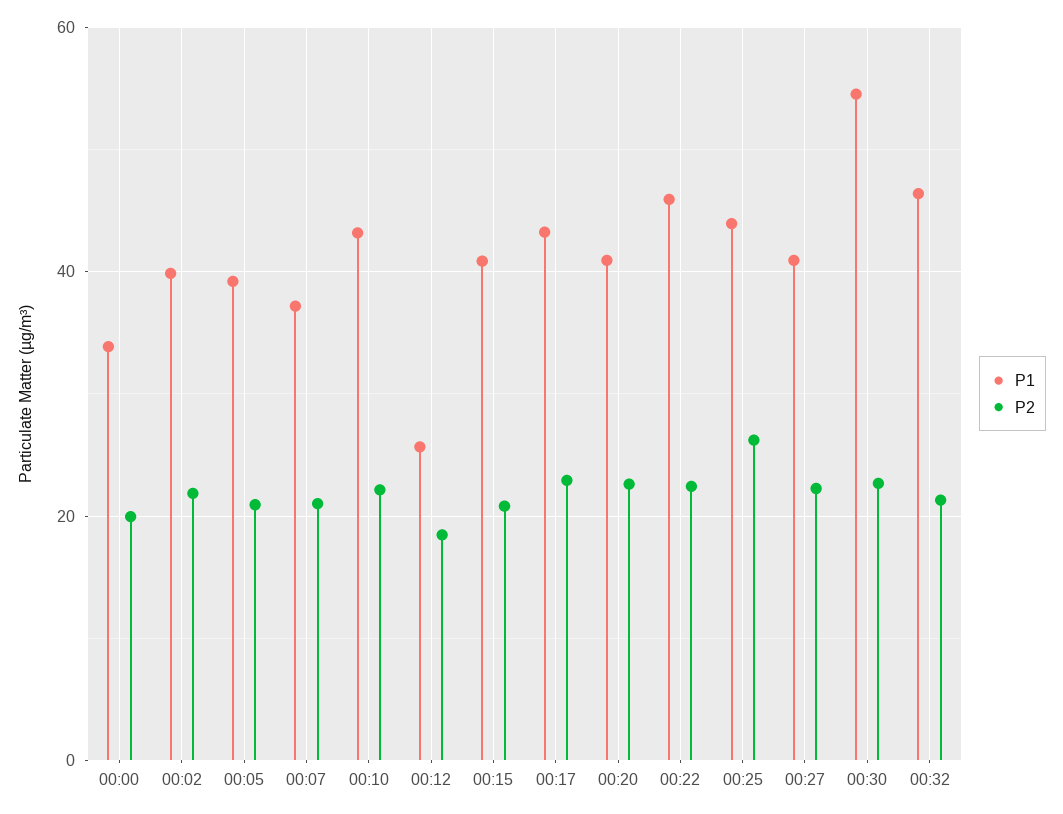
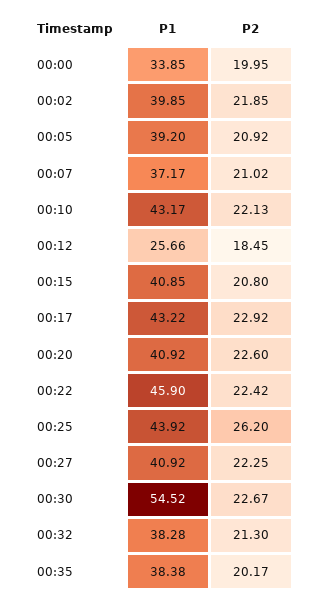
P1, 00:32: 46 -> 38.28
P1, 00:35: none -> 38.38
P2, 00:35: none -> 20.17

